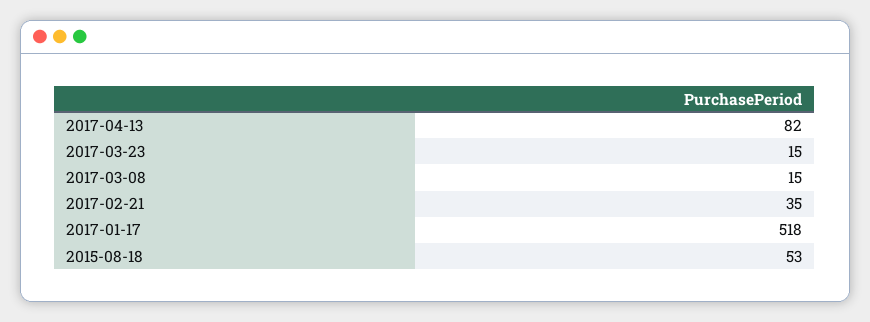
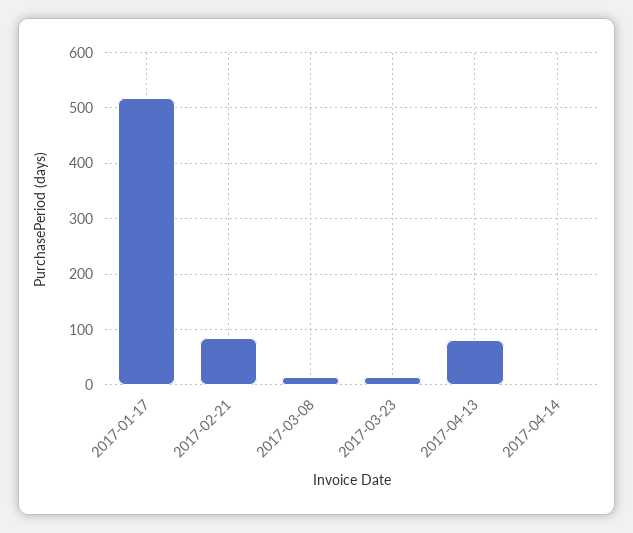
2017-02-21: 35 -> 80
2015-08-18: 53 -> none
2017-04-14: none -> 0

